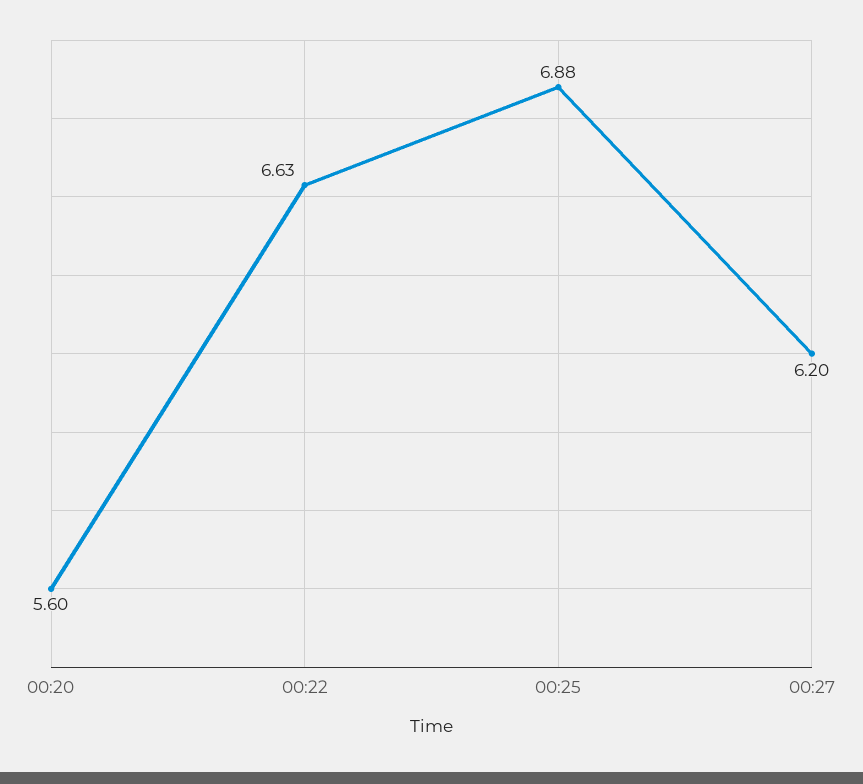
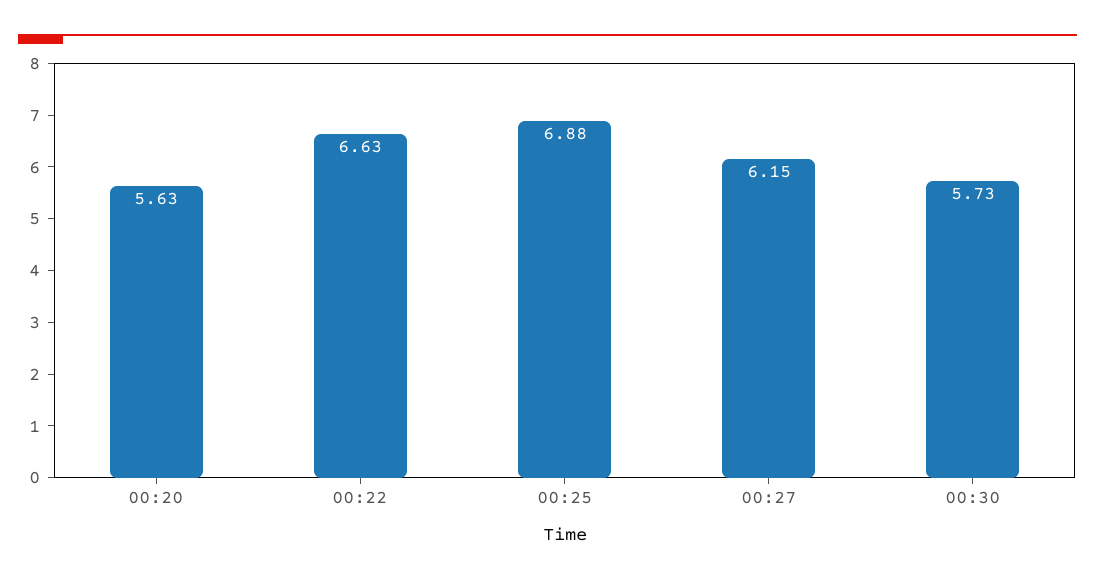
00:20: 5.6 -> 5.63
00:27: 6.2 -> 6.15
00:30: none -> 5.73

